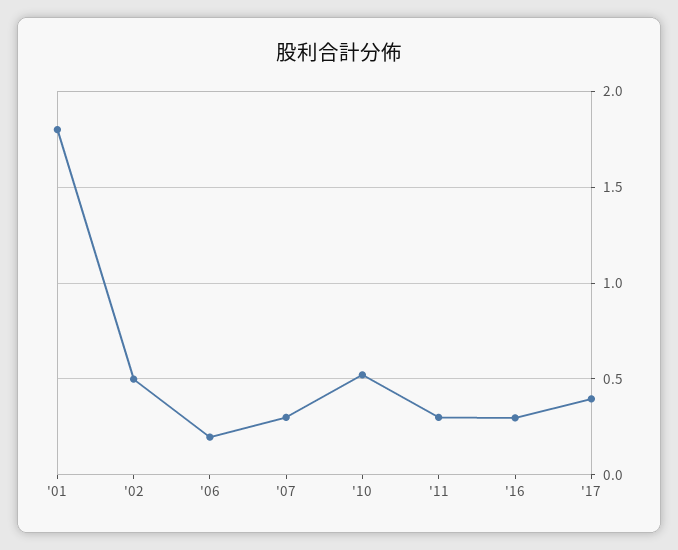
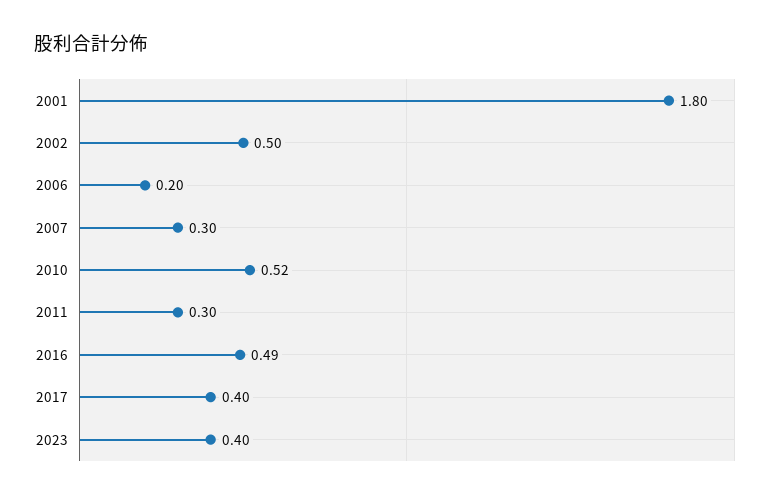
'16: 0.3 -> 0.49
2023: none -> 0.4

